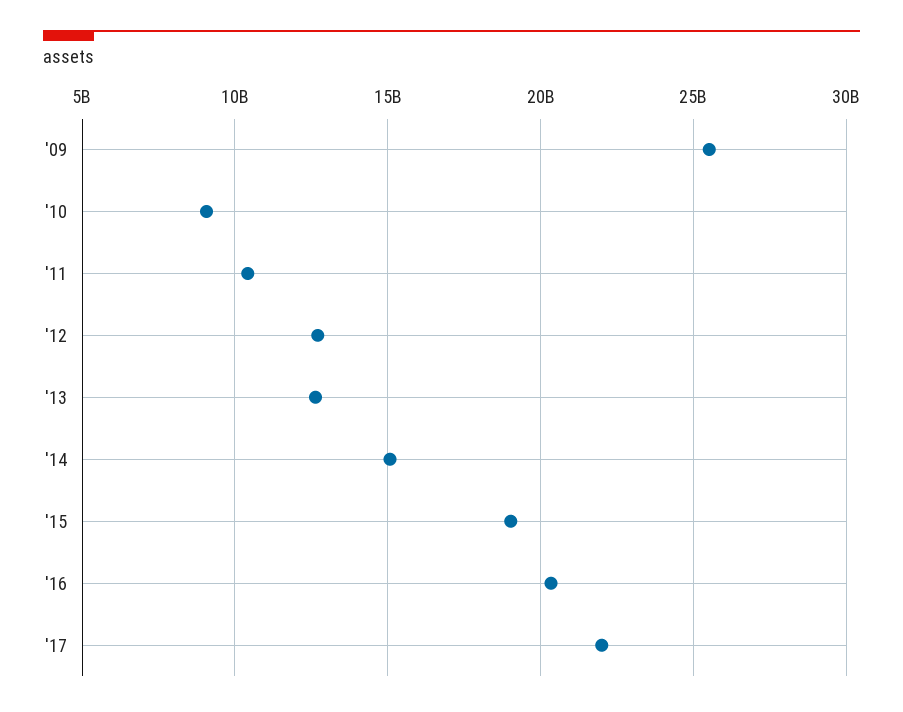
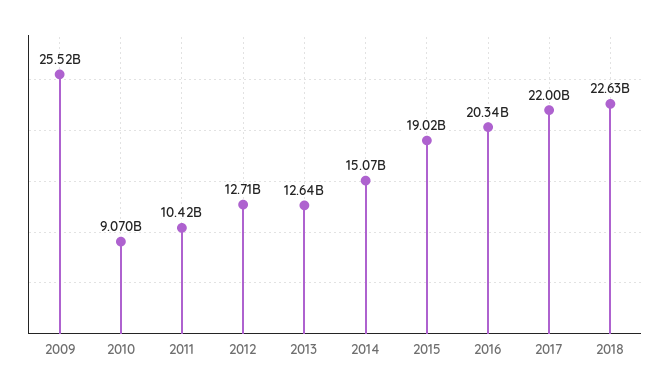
2018: none -> 22630000000

